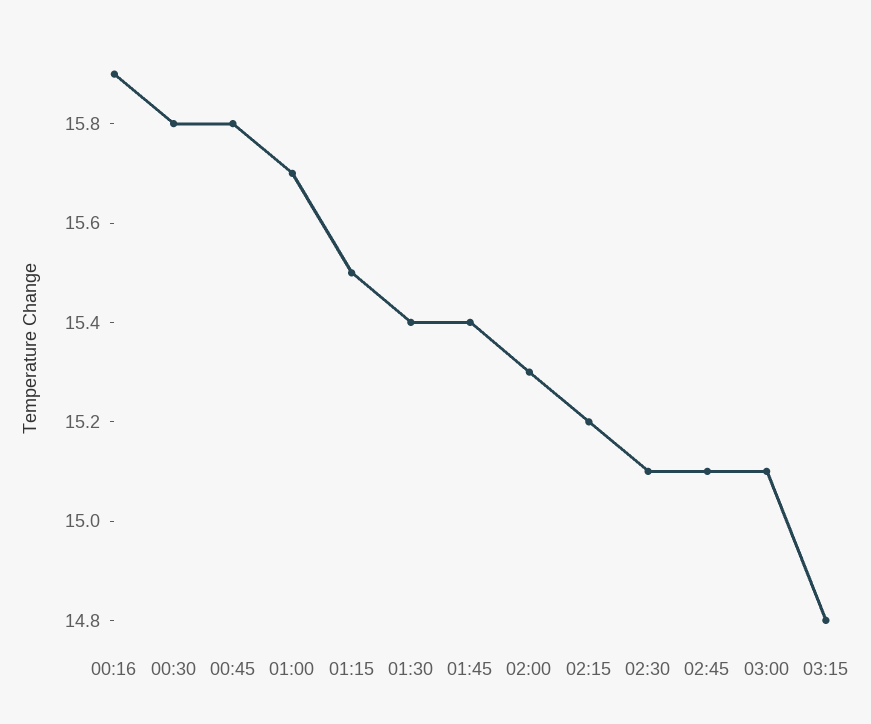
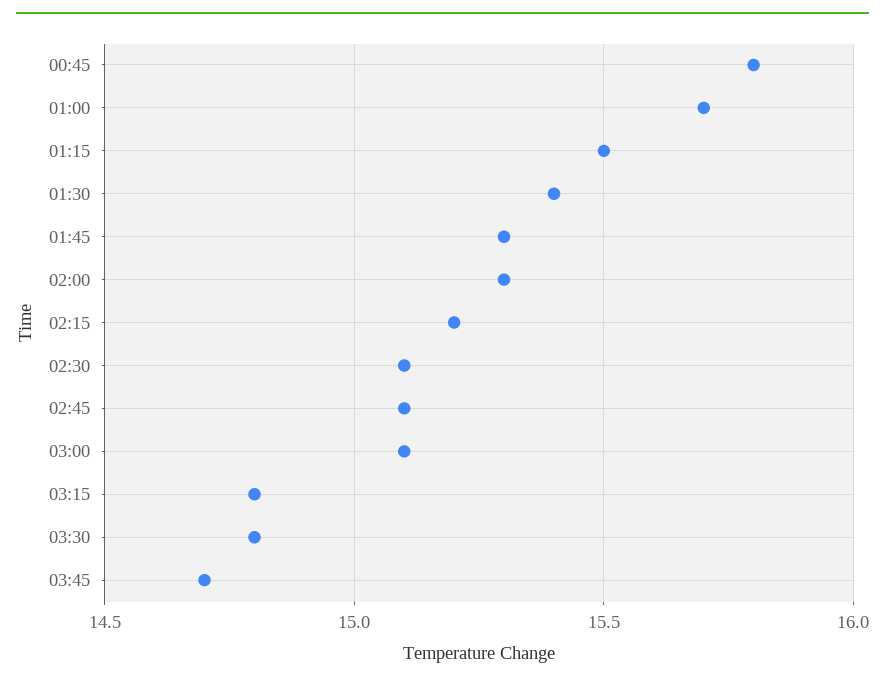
00:16: 15.9 -> none
00:30: 15.8 -> none
01:45: 15.4 -> 15.3
03:30: none -> 14.8
03:45: none -> 14.7

